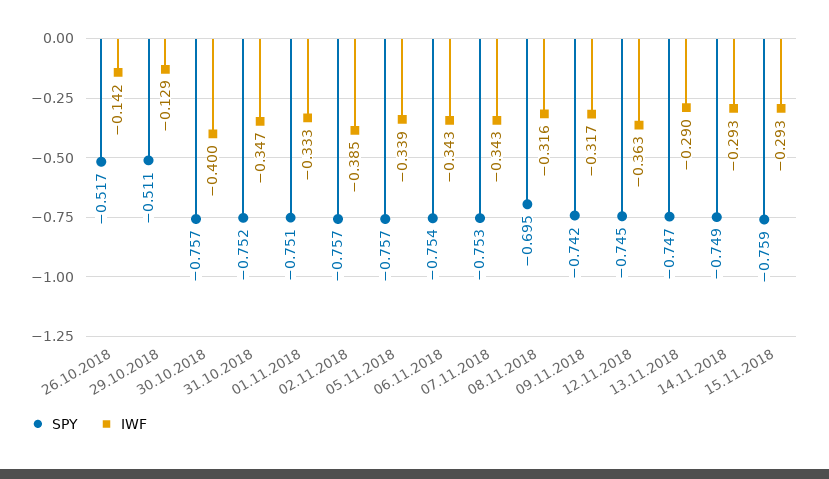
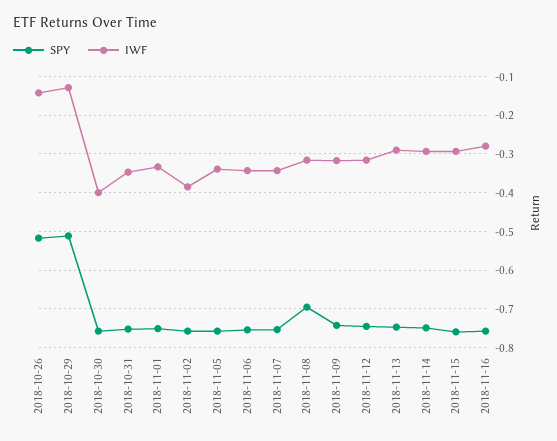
IWF, 12.11.2018: -0.363 -> -0.32
SPY, 2018-11-16: none -> -0.76
IWF, 2018-11-16: none -> -0.28

